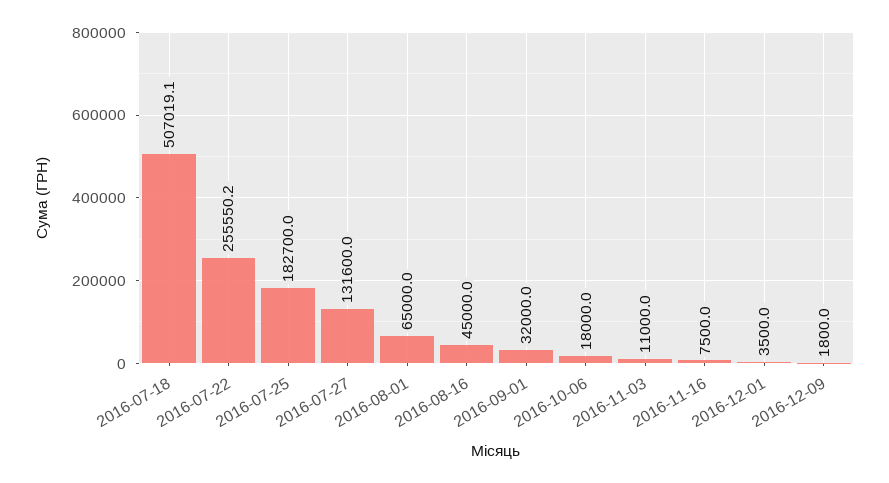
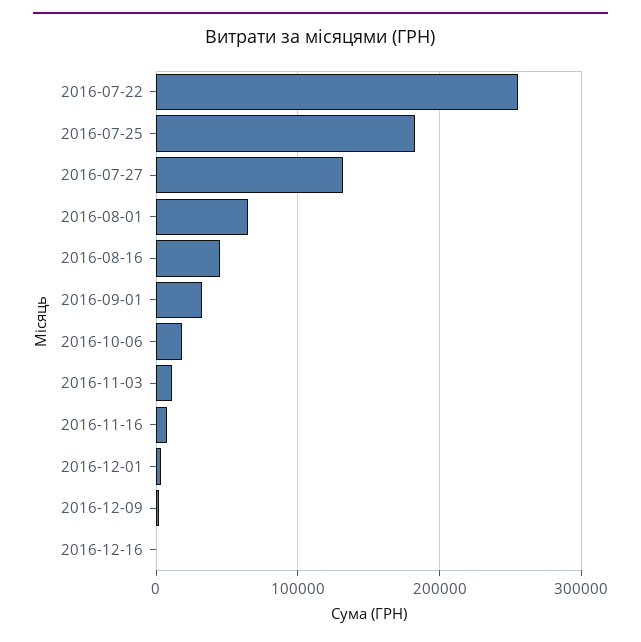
2016-07-18: 507019.1 -> none
2016-12-16: none -> 0

